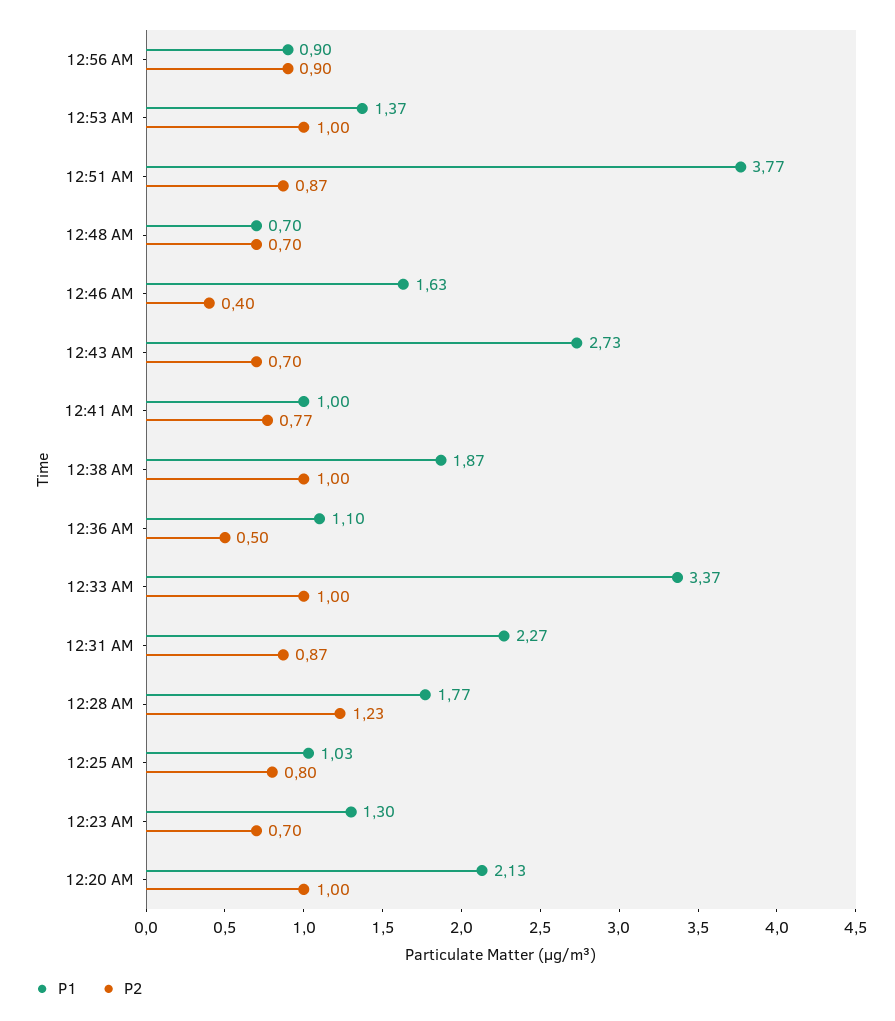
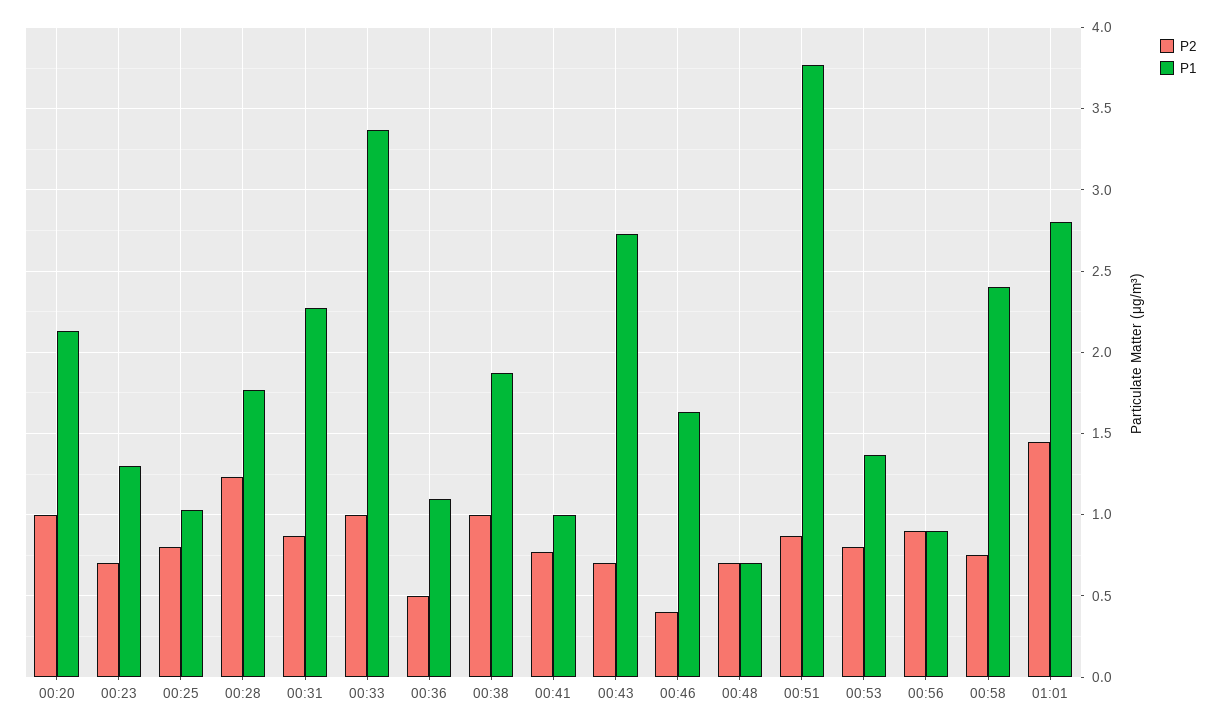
P2, 12:53 AM: 1 -> 0.8
P2, 00:58: none -> 0.75
P1, 00:58: none -> 2.4
P2, 01:01: none -> 1.45
P1, 01:01: none -> 2.8

